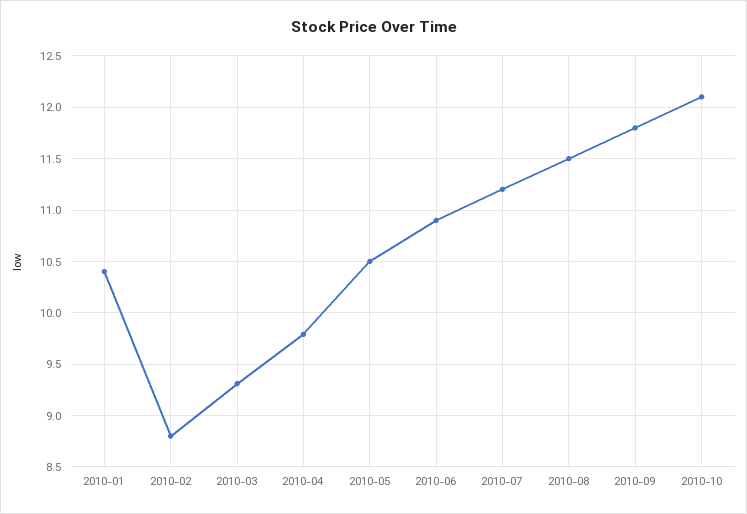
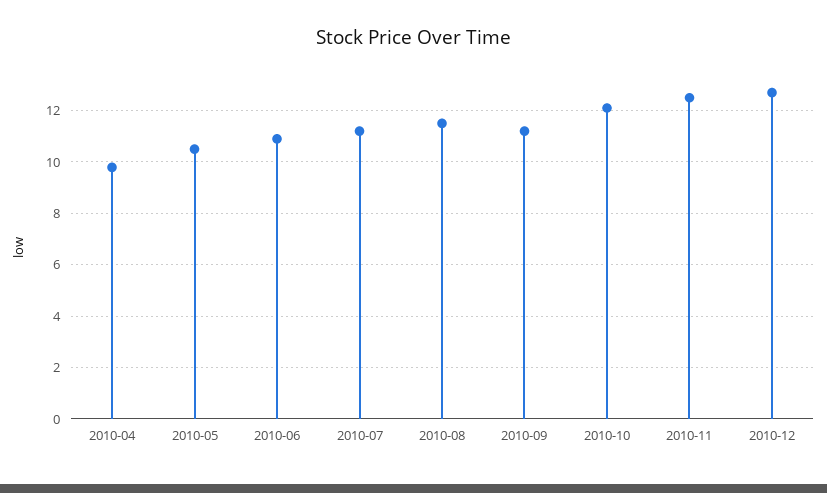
2010-01: 10.4 -> none
2010-02: 8.8 -> none
2010-03: 9.3 -> none
2010-09: 11.8 -> 11.25
2010-11: none -> 12.5
2010-12: none -> 12.75

